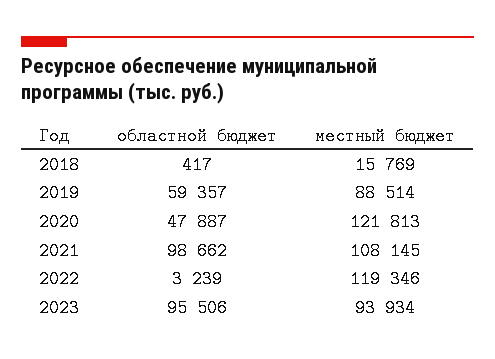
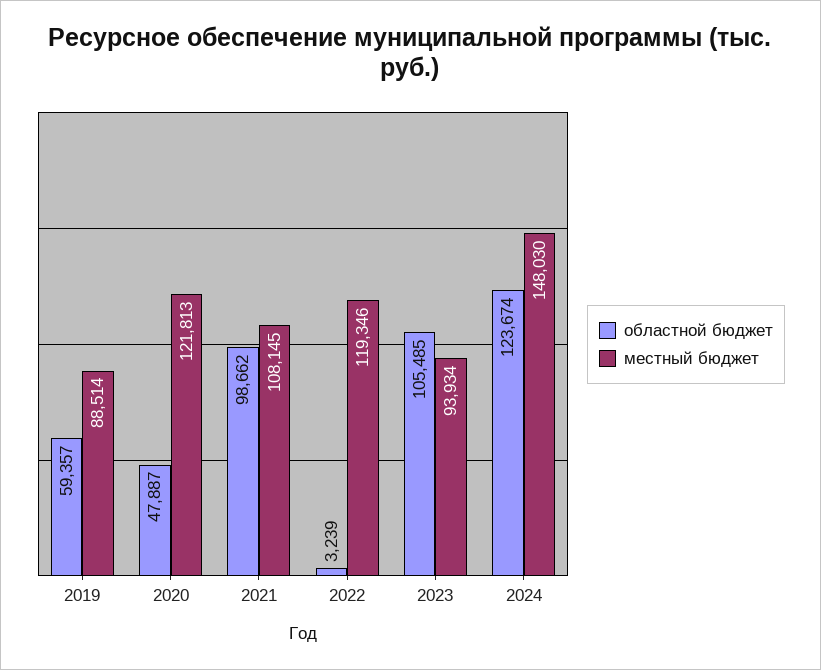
областной бюджет, 2018: 417 -> none
местный бюджет, 2018: 15769 -> none
областной бюджет, 2023: 95506 -> 105485
областной бюджет, 2024: none -> 123674
местный бюджет, 2024: none -> 148030

